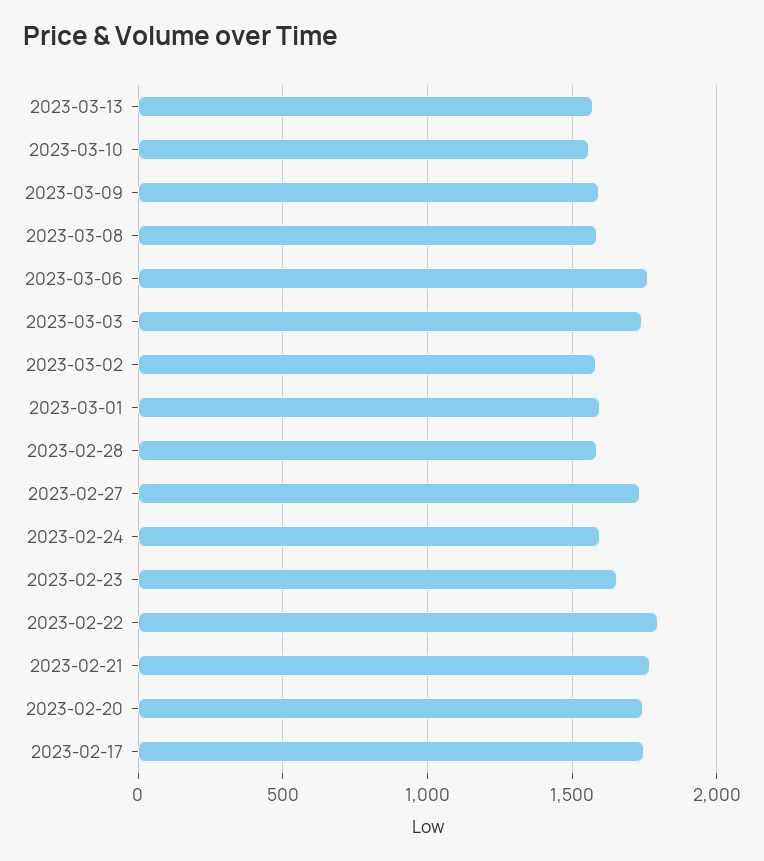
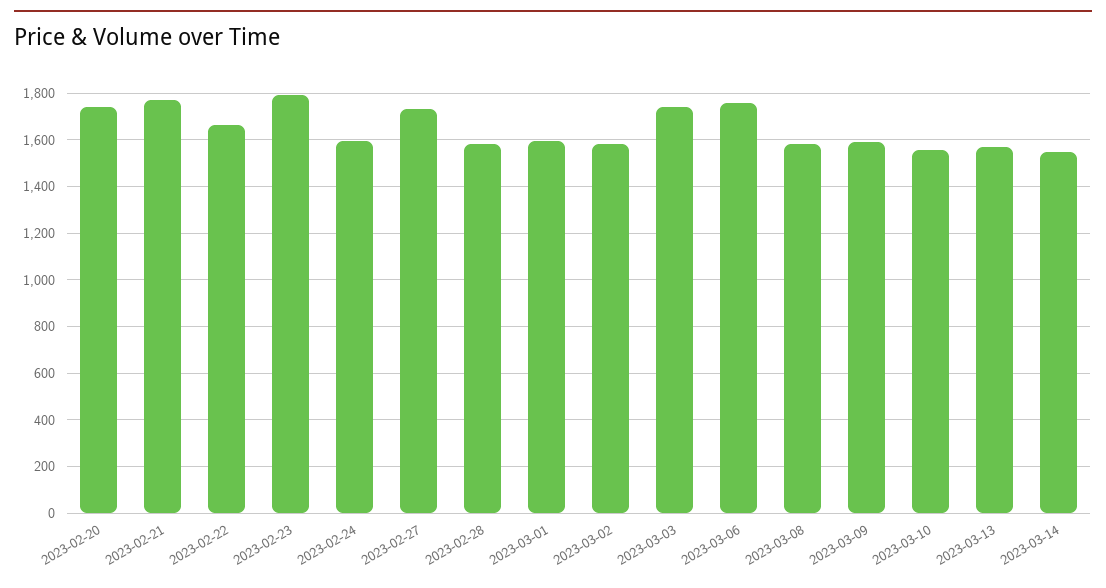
2023-02-23: 1650 -> 1800
2023-02-22: 1800 -> 1650
2023-02-17: 1750 -> none
2023-03-14: none -> 1550

